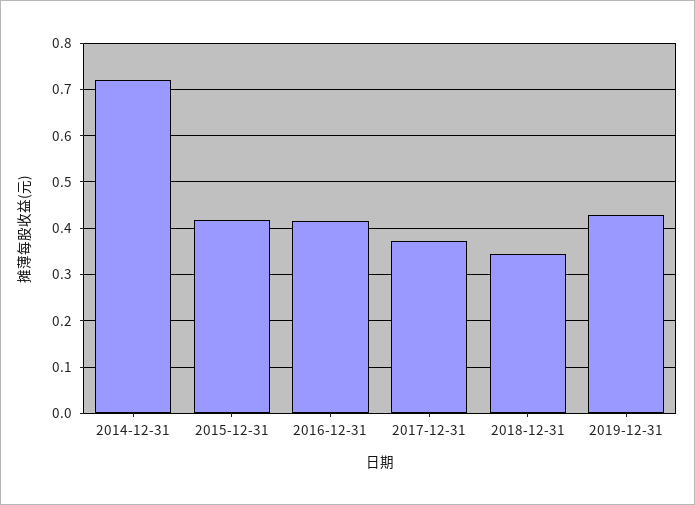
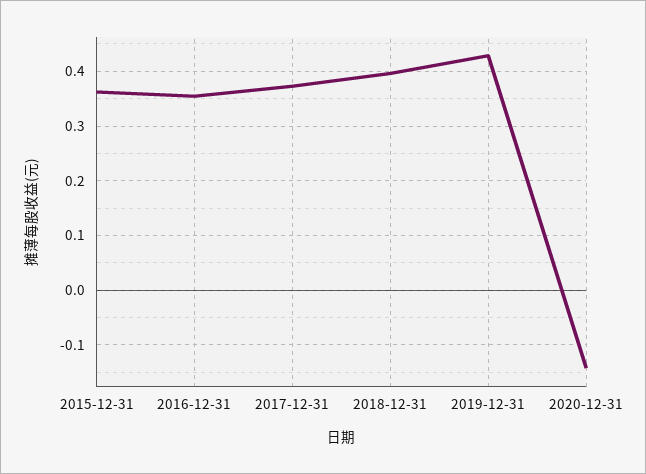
2014-12-31: 0.72 -> none
2015-12-31: 0.42 -> 0.36
2016-12-31: 0.42 -> 0.36
2018-12-31: 0.34 -> 0.4
2020-12-31: none -> -0.14

